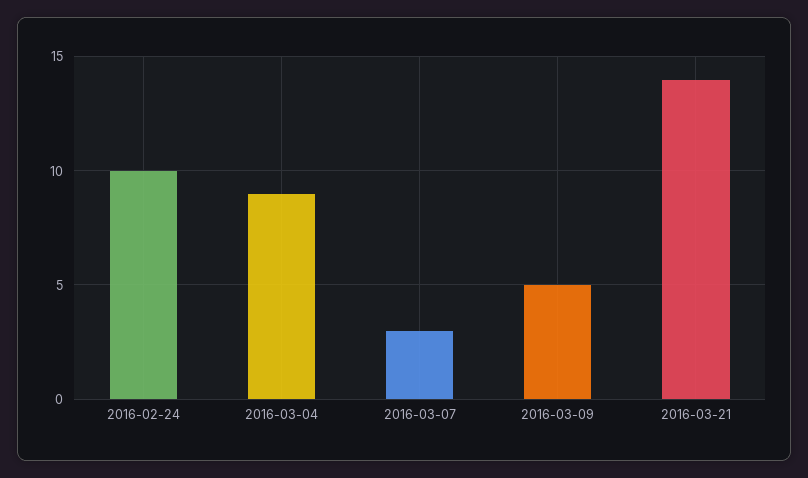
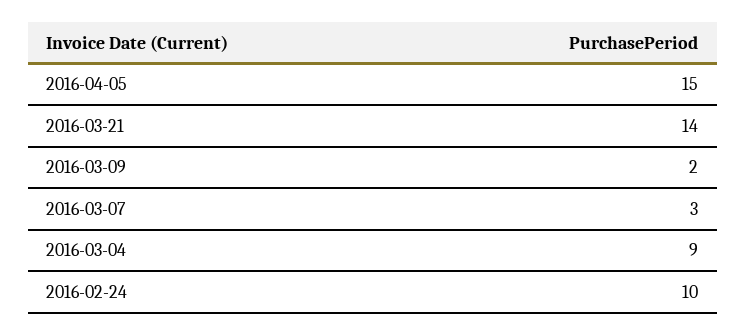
2016-03-09: 5 -> 2
2016-04-05: none -> 15

